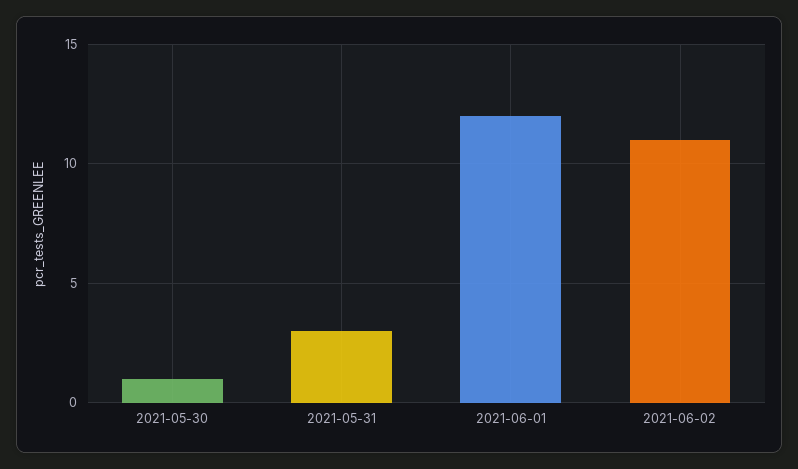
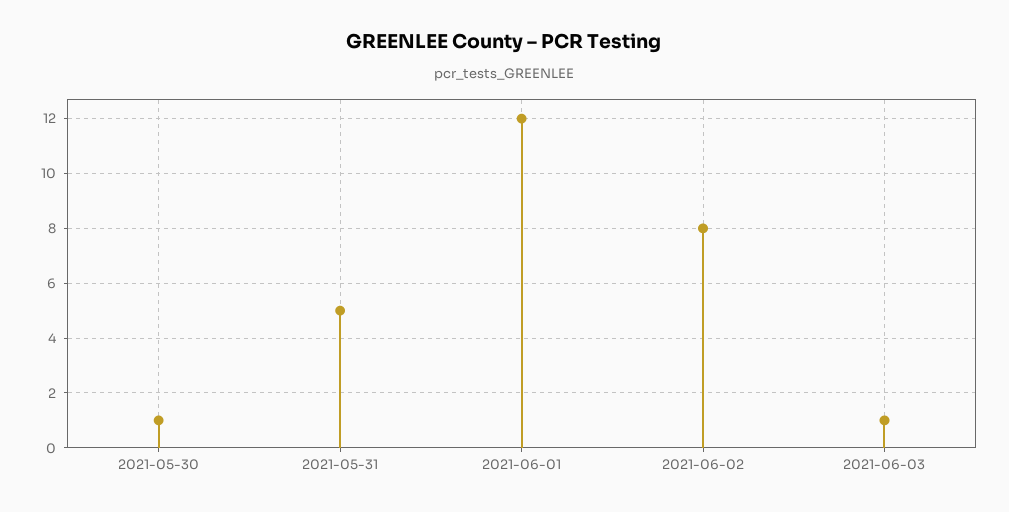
2021-05-31: 3 -> 5
2021-06-02: 11 -> 8
2021-06-03: none -> 1

